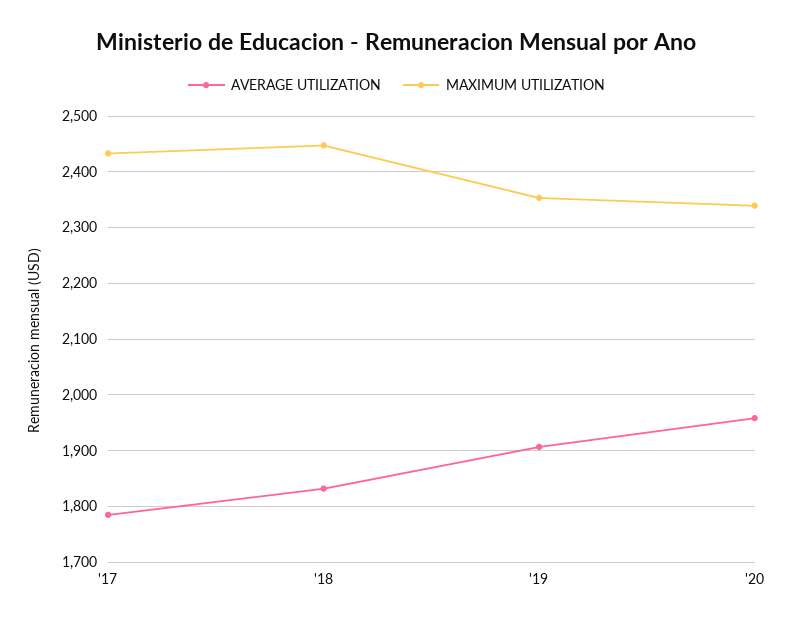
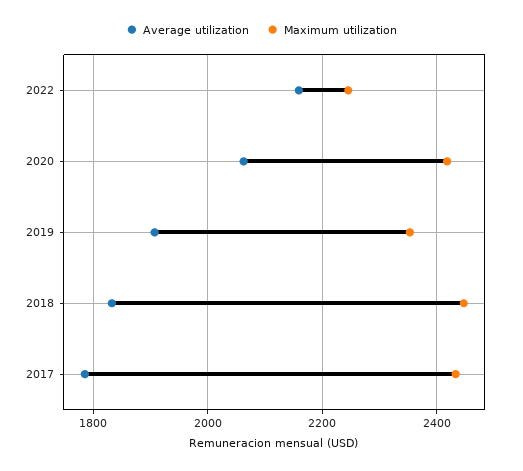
AVERAGE UTILIZATION, '20: 1960 -> 2060
MAXIMUM UTILIZATION, '20: 2340 -> 2420
AVERAGE UTILIZATION, 2022: none -> 2160
MAXIMUM UTILIZATION, 2022: none -> 2240

